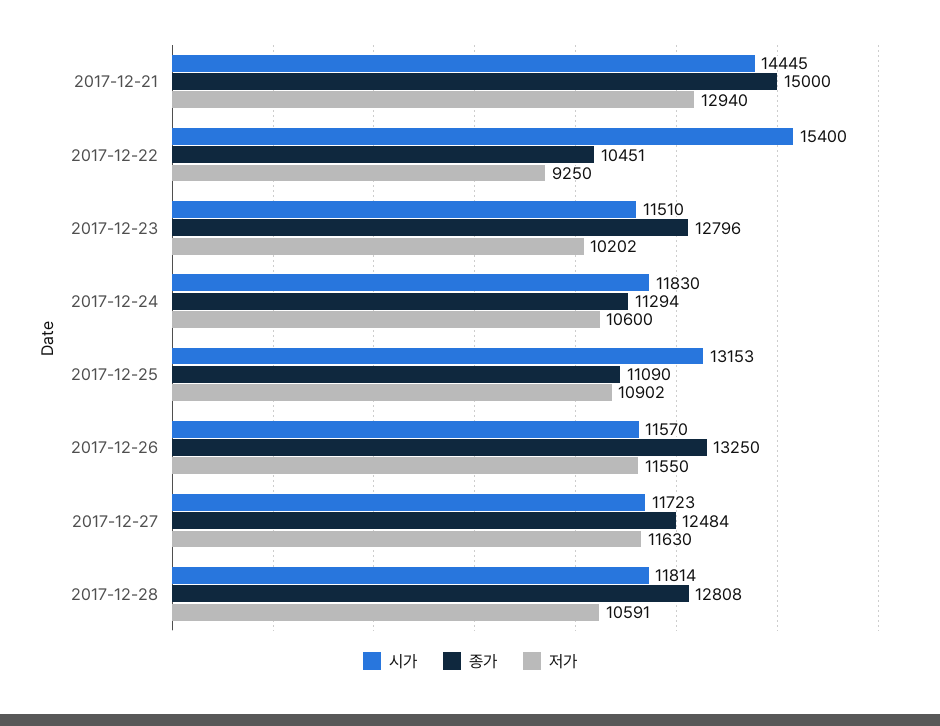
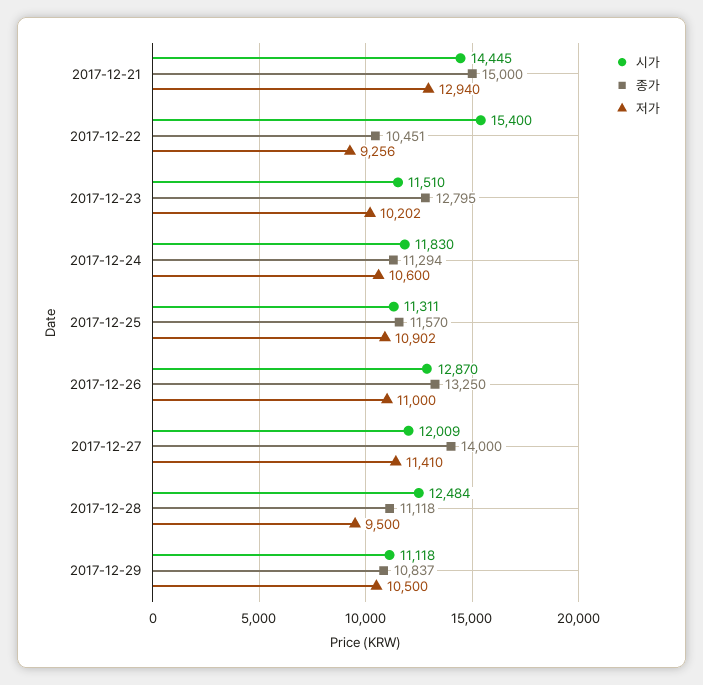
저가, 2017-12-22: 9250 -> 9256
종가, 2017-12-23: 12796 -> 12795
시가, 2017-12-25: 13153 -> 11311
종가, 2017-12-25: 11090 -> 11570
시가, 2017-12-26: 11570 -> 12870
저가, 2017-12-26: 11550 -> 11000
시가, 2017-12-27: 11723 -> 12009
종가, 2017-12-27: 12484 -> 14000
저가, 2017-12-27: 11630 -> 11410
시가, 2017-12-28: 11814 -> 12484
종가, 2017-12-28: 12808 -> 11118
저가, 2017-12-28: 10591 -> 9500
시가, 2017-12-29: none -> 11118
종가, 2017-12-29: none -> 10837
저가, 2017-12-29: none -> 10500

